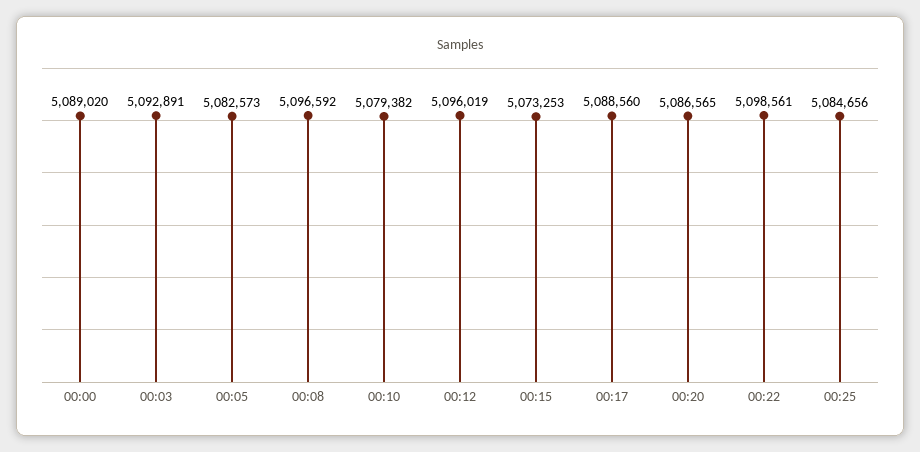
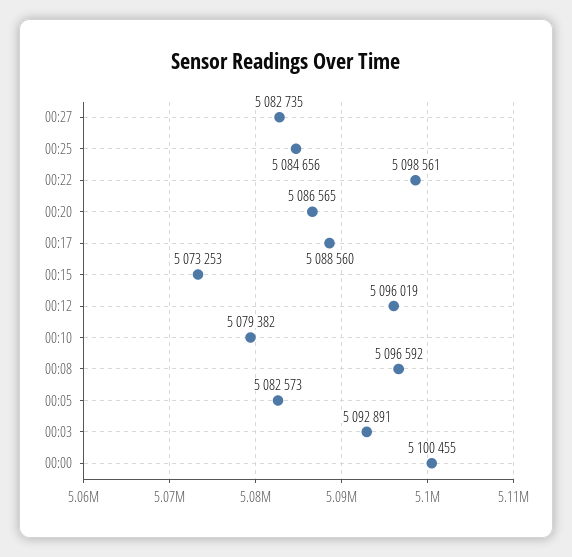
00:00: 5089020 -> 5100455
00:27: none -> 5082735

